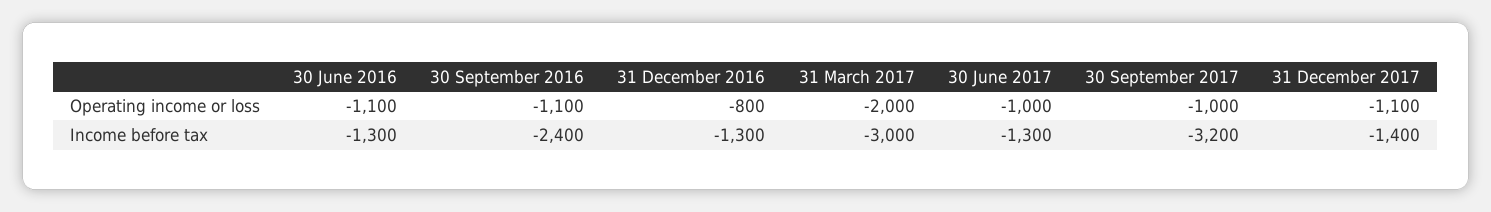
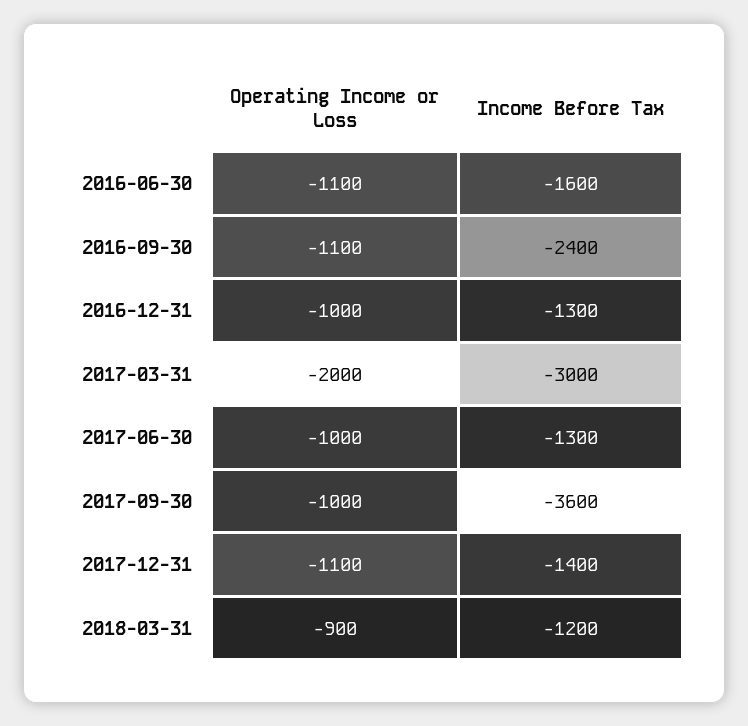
31 December 2016, Operating income or loss: -800 -> -1000
30 June 2016, Income before tax: -1300 -> -1600
30 September 2017, Income before tax: -3200 -> -3600
2018-03-31, Operating income or loss: none -> -900
2018-03-31, Income before tax: none -> -1200

